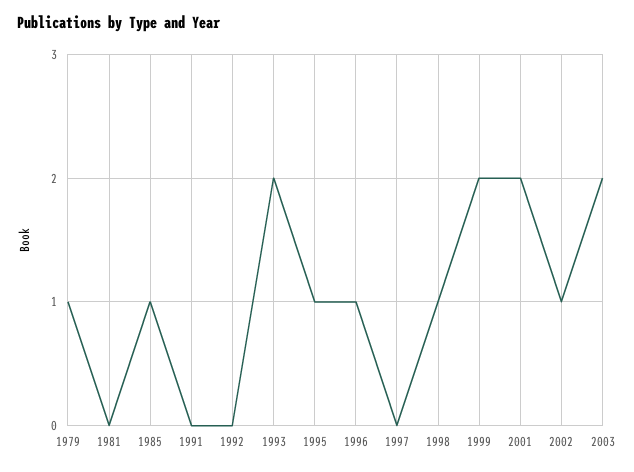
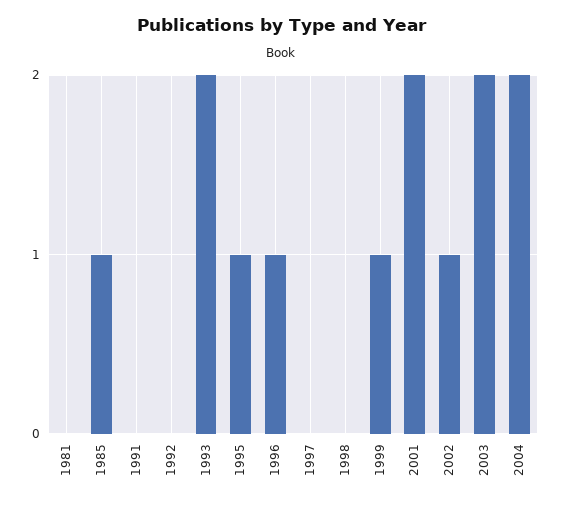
1979: 1 -> none
1998: 1 -> 0
1999: 2 -> 1
2004: none -> 2

